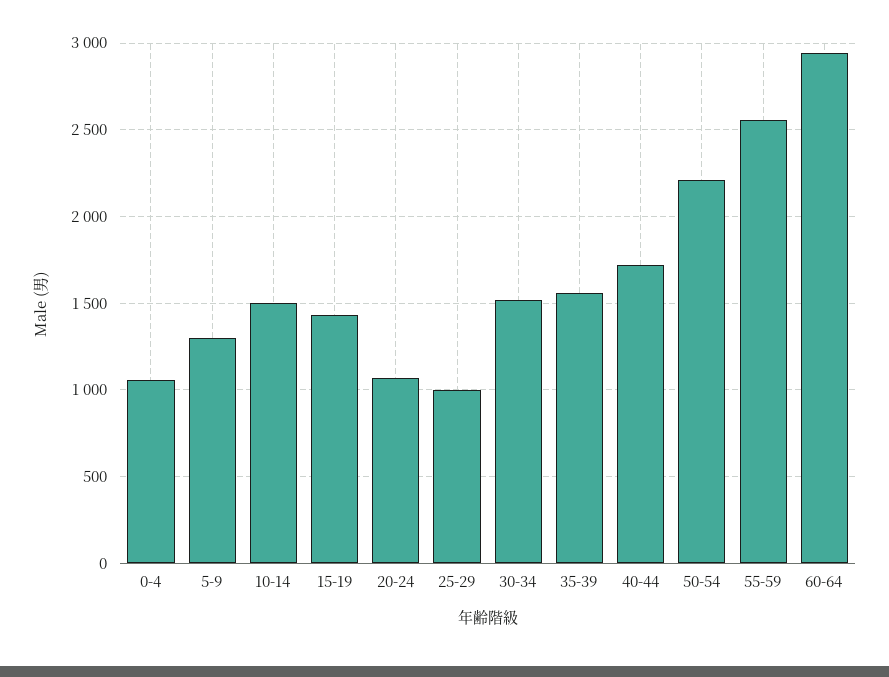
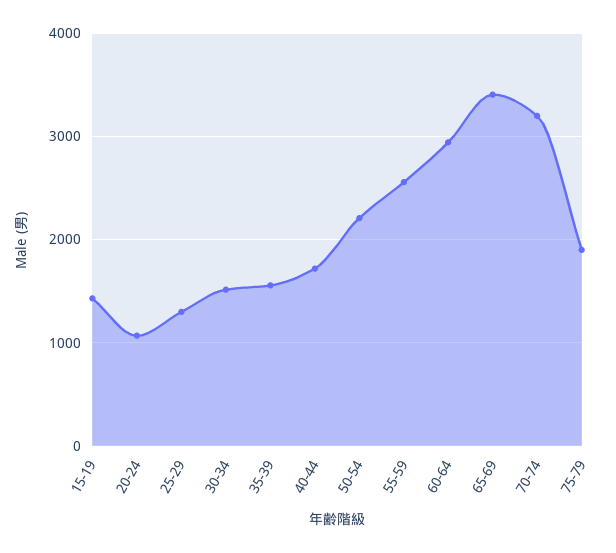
0-4: 1050 -> none
5-9: 1300 -> none
10-14: 1500 -> none
25-29: 1000 -> 1300
65-69: none -> 3400
70-74: none -> 3200
75-79: none -> 1900

